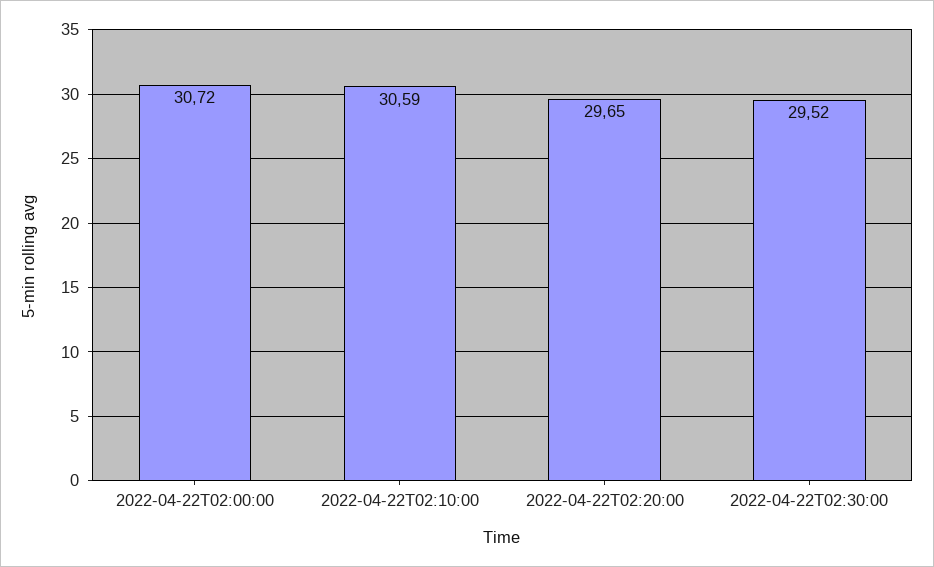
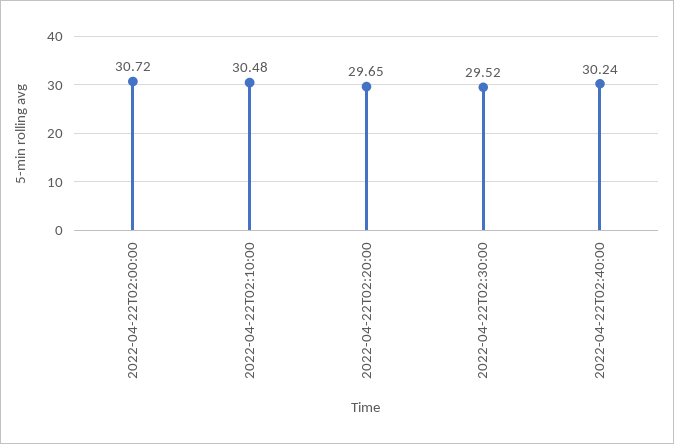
2022-04-22T02:10:00: 30.59 -> 30.48
2022-04-22T02:40:00: none -> 30.24

